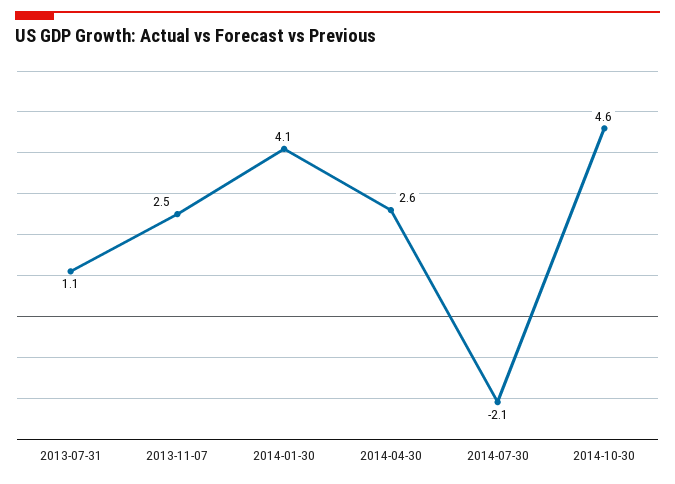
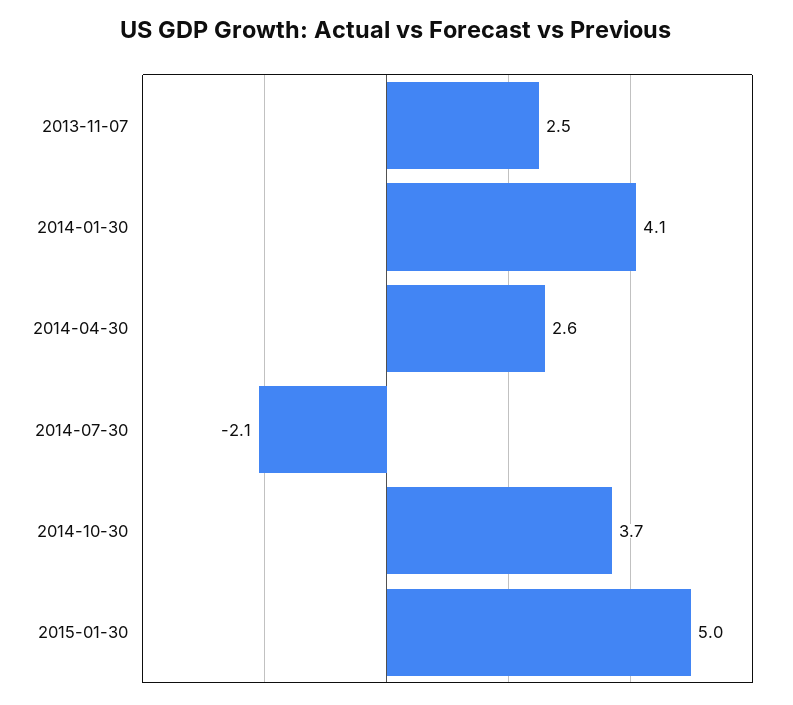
2013-07-31: 1.1 -> none
2014-10-30: 4.6 -> 3.7
2015-01-30: none -> 5

